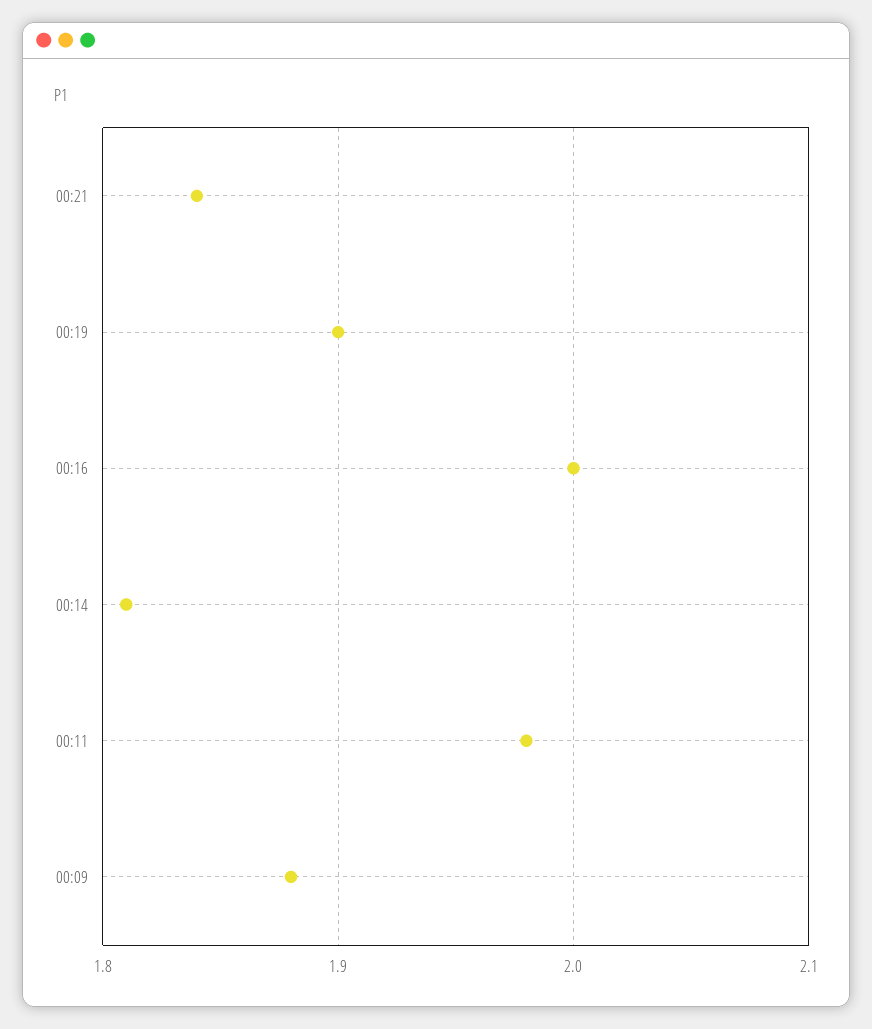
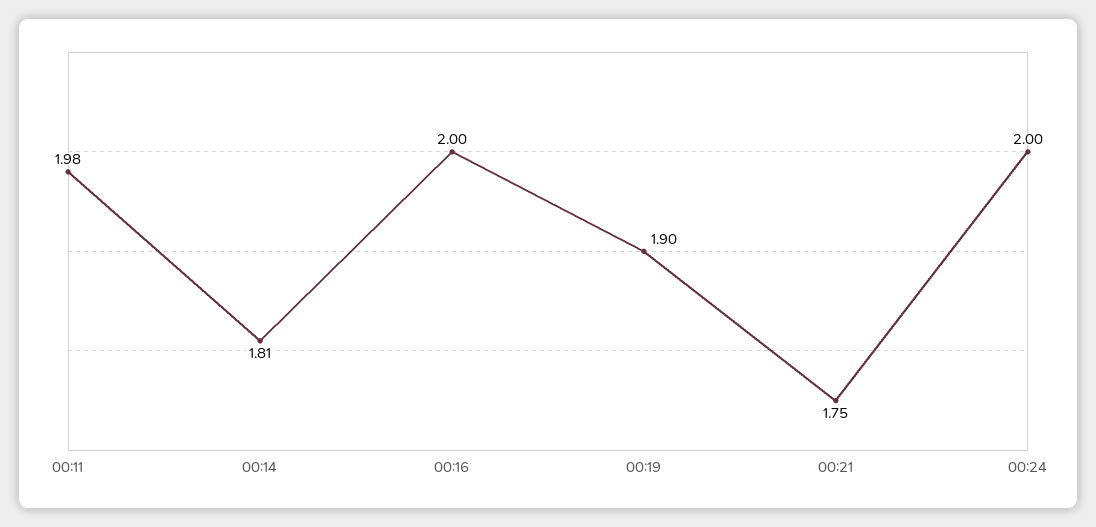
00:21: 1.84 -> 1.75
00:09: 1.88 -> none
00:24: none -> 2

